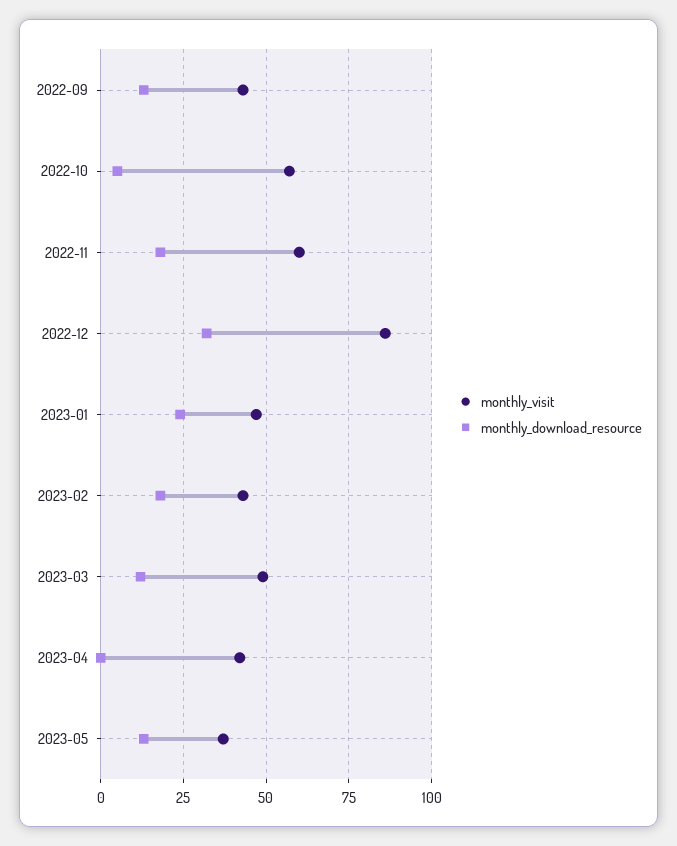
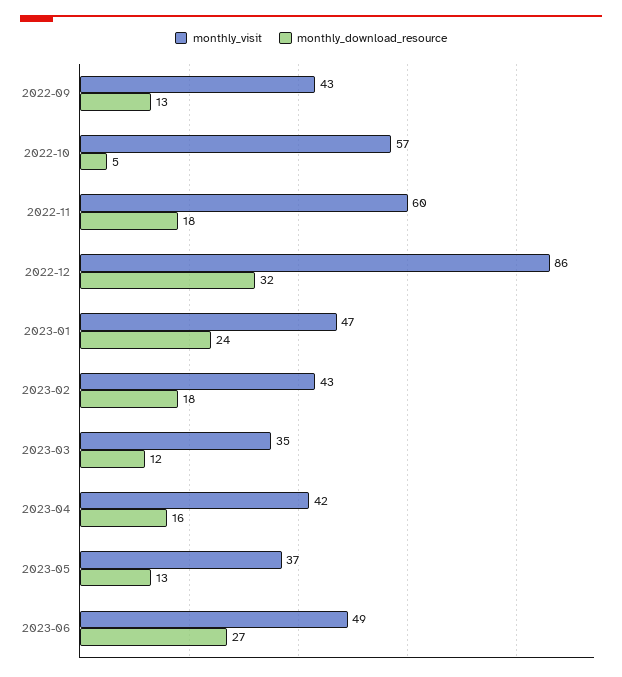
monthly_visit, 2023-03: 50 -> 35
monthly_download_resource, 2023-04: 0 -> 16
monthly_visit, 2023-06: none -> 49
monthly_download_resource, 2023-06: none -> 27

